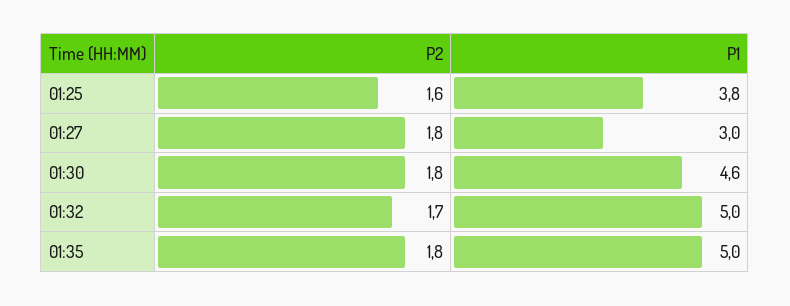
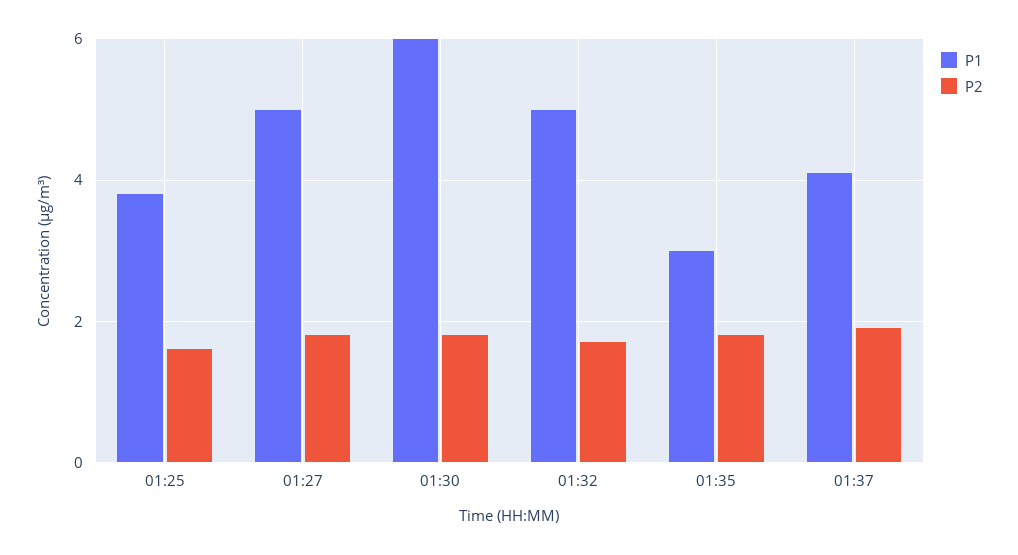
P1, 01:27: 3 -> 5
P1, 01:30: 4.6 -> 6
P1, 01:35: 5 -> 3
P1, 01:37: none -> 4
P2, 01:37: none -> 2

